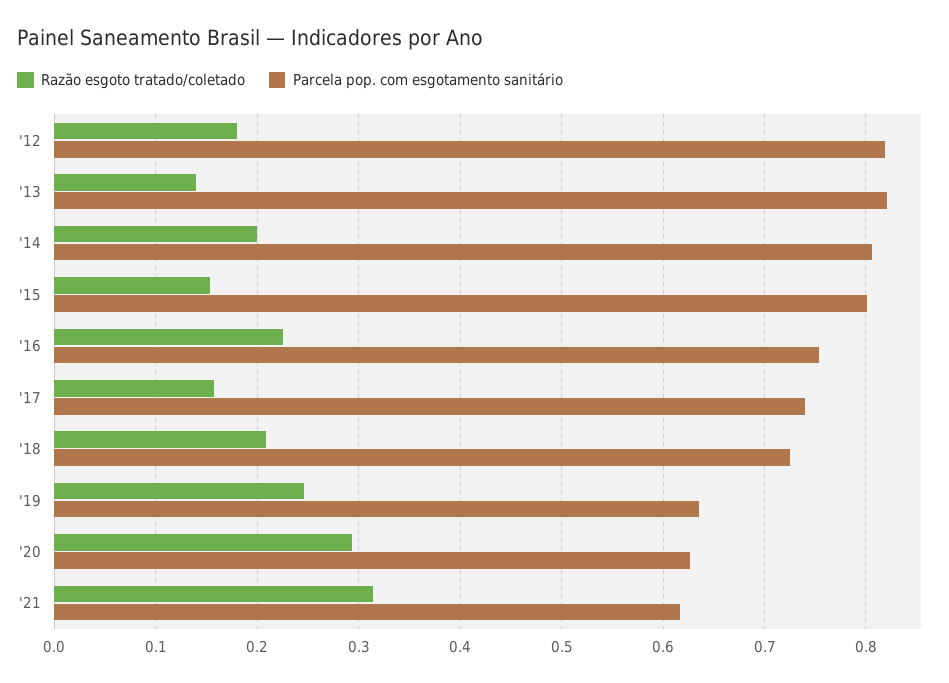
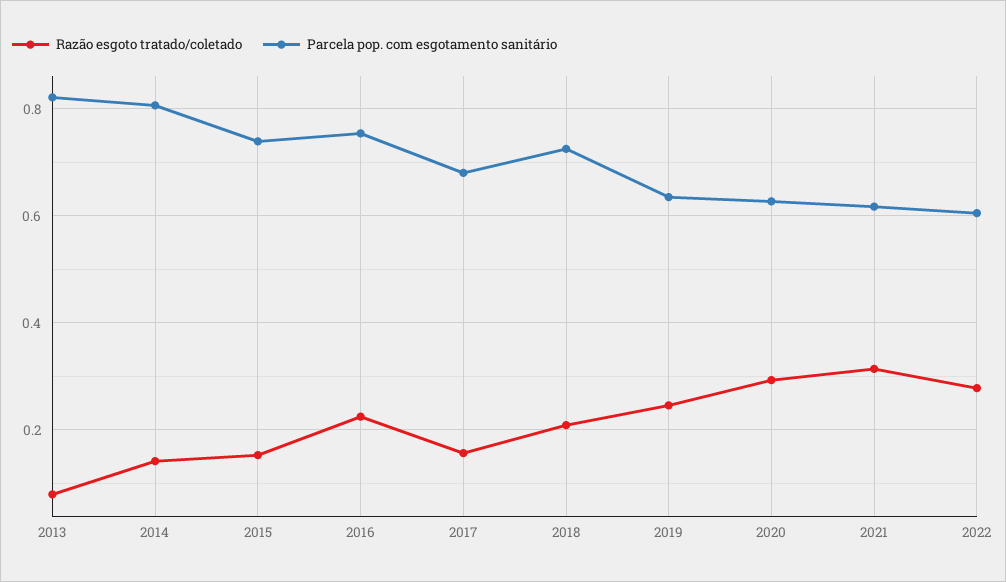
Razão esgoto tratado/coletado, '12: 0.18 -> none
Parcela pop. com esgotamento sanitário, '12: 0.82 -> none
Razão esgoto tratado/coletado, '13: 0.14 -> 0.08
Razão esgoto tratado/coletado, '14: 0.2 -> 0.14
Parcela pop. com esgotamento sanitário, '15: 0.8 -> 0.74
Parcela pop. com esgotamento sanitário, '17: 0.74 -> 0.68
Razão esgoto tratado/coletado, 2022: none -> 0.28
Parcela pop. com esgotamento sanitário, 2022: none -> 0.6

